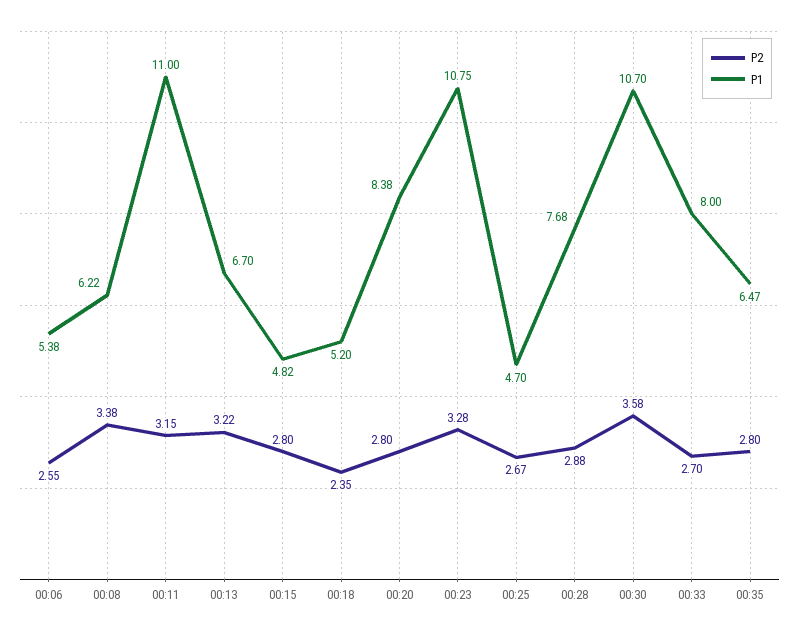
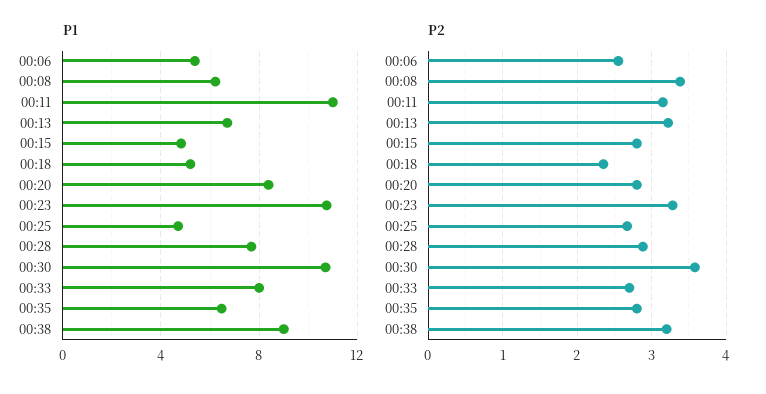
P1, 00:38: none -> 9
P2, 00:38: none -> 3.2

